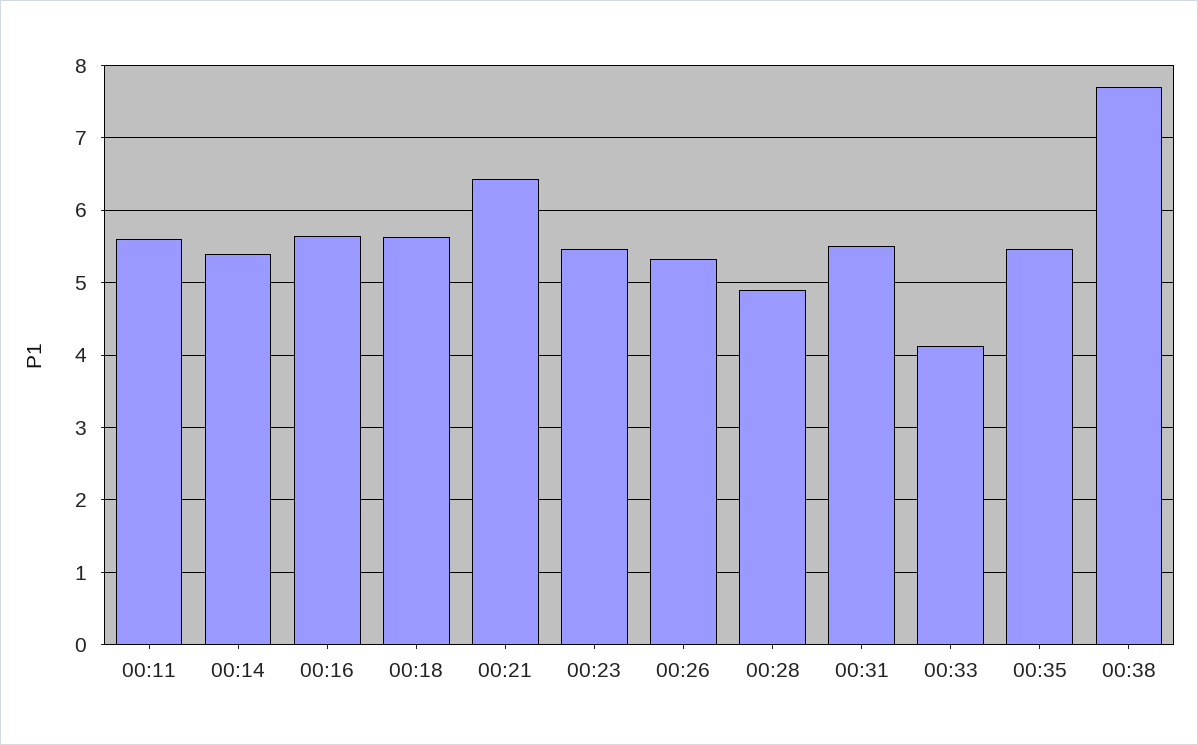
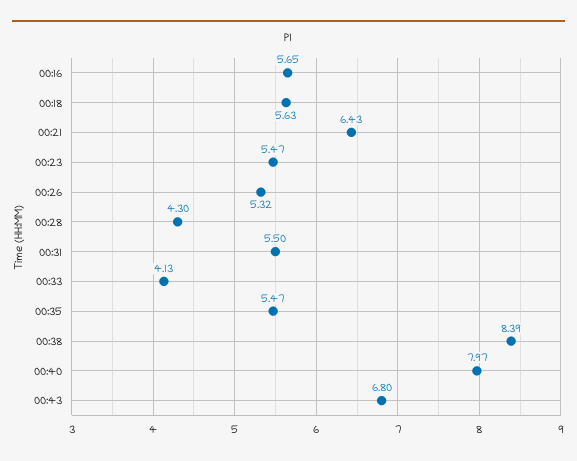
00:11: 5.6 -> none
00:14: 5.4 -> none
00:28: 4.9 -> 4.3
00:38: 7.7 -> 8.39
00:40: none -> 7.97
00:43: none -> 6.8

